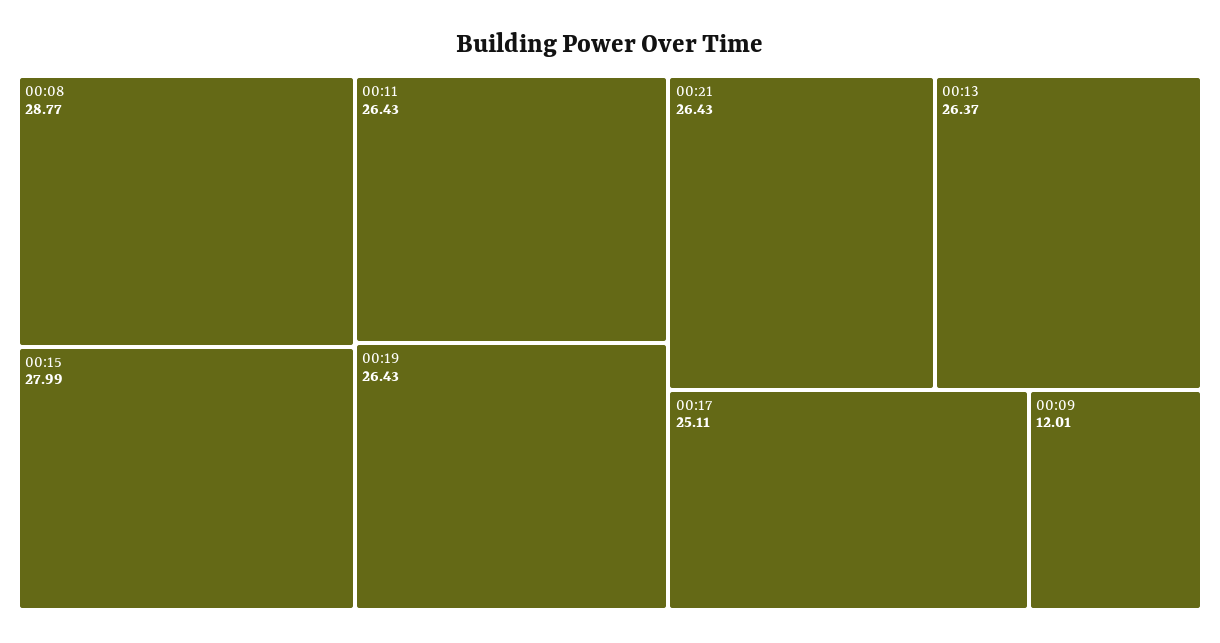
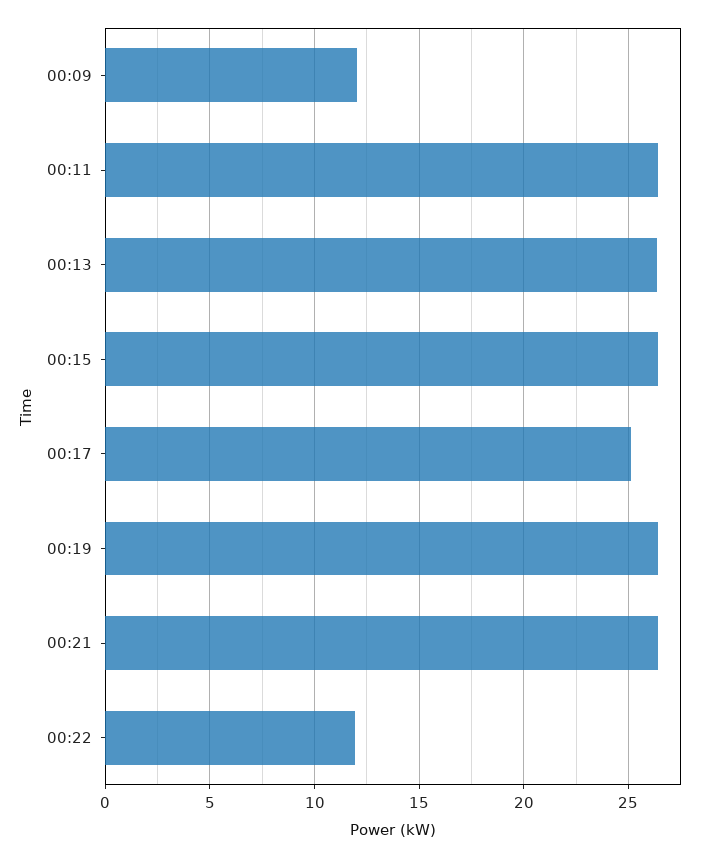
00:08: 28.77 -> none
00:15: 27.99 -> 26.5
00:22: none -> 12

